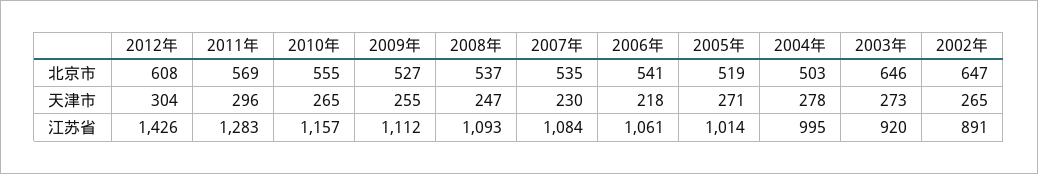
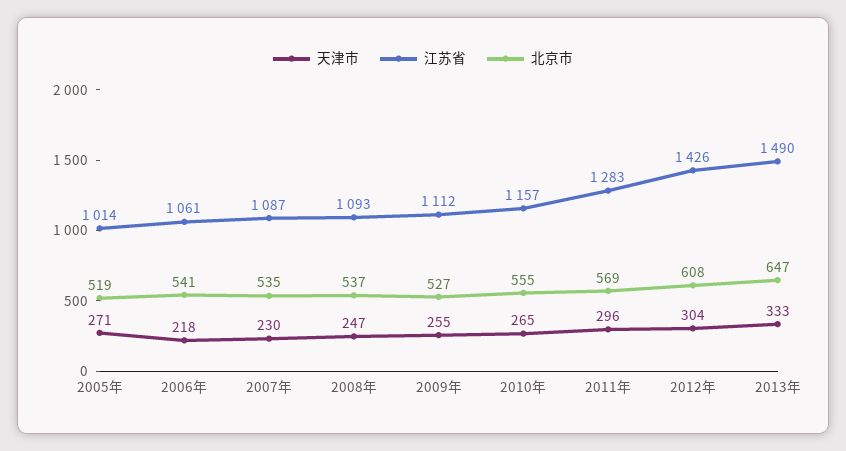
北京市, 2004年: 503 -> none
北京市, 2003年: 646 -> none
北京市, 2002年: 647 -> none
天津市, 2004年: 278 -> none
天津市, 2003年: 273 -> none
天津市, 2002年: 265 -> none
江苏省, 2007年: 1084 -> 1087
江苏省, 2004年: 995 -> none
江苏省, 2003年: 920 -> none
江苏省, 2002年: 891 -> none
天津市, 2013年: none -> 333
江苏省, 2013年: none -> 1490
北京市, 2013年: none -> 647

